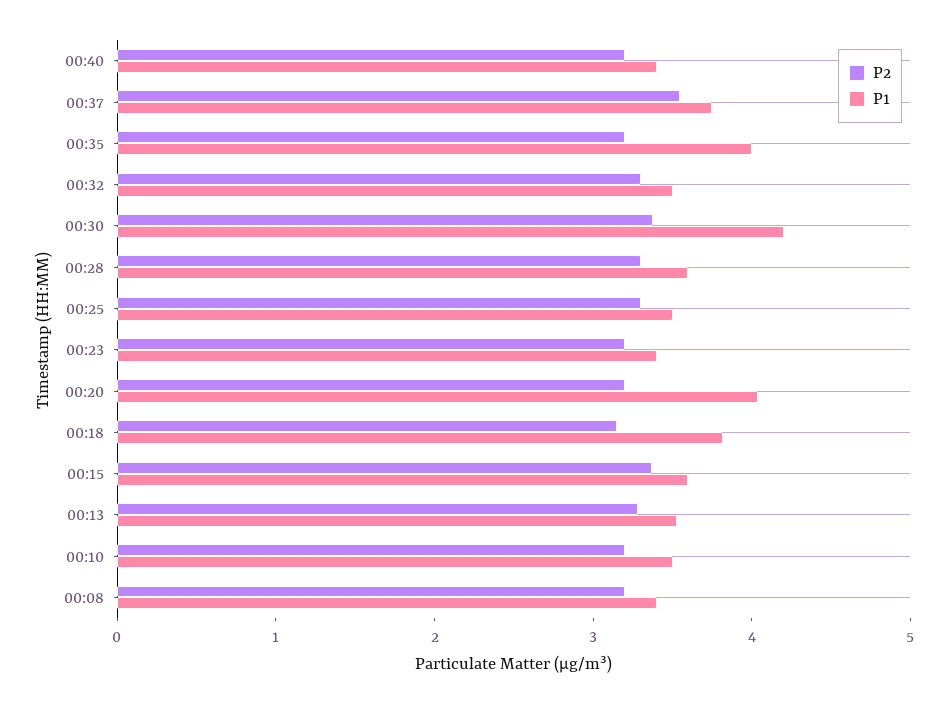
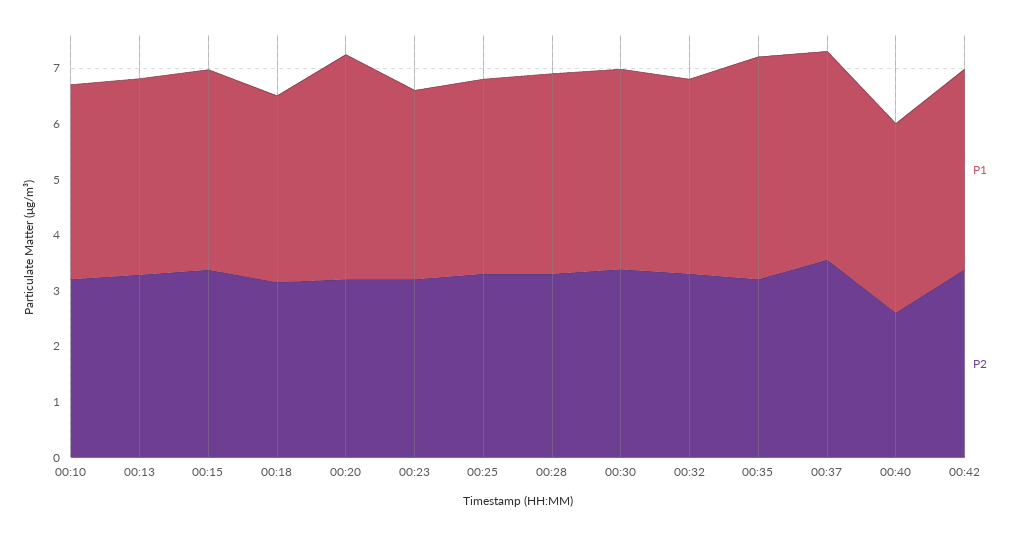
P2, 00:40: 3.2 -> 2.6
P1, 00:30: 4.2 -> 3.6
P1, 00:18: 3.8 -> 3.4
P2, 00:08: 3.2 -> none
P1, 00:08: 3.4 -> none
P1, 00:42: none -> 3.6
P2, 00:42: none -> 3.4

